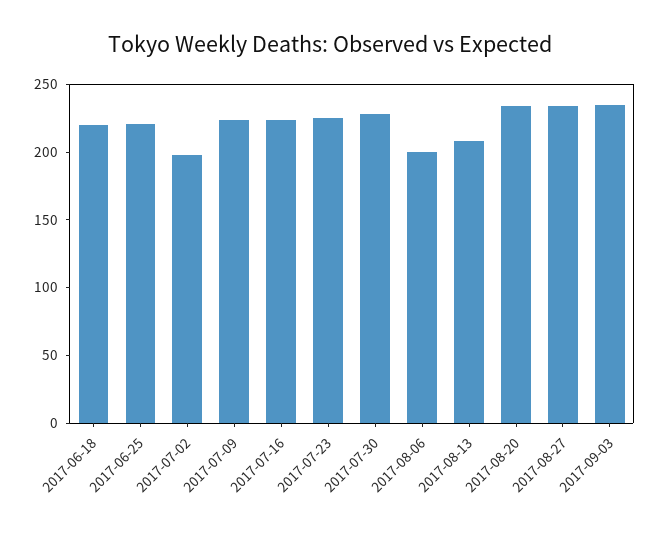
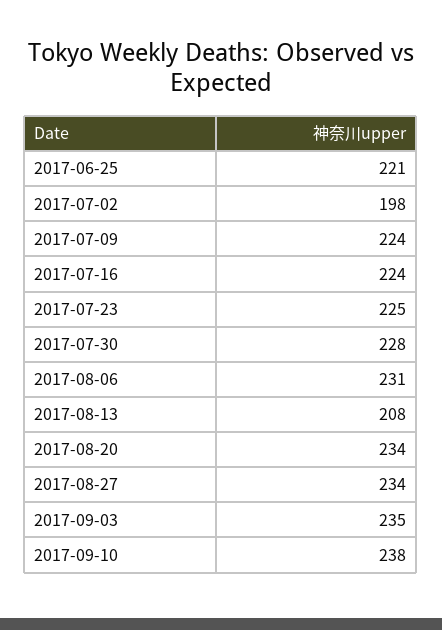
2017-06-18: 220 -> none
2017-08-06: 200 -> 231
2017-09-10: none -> 238

